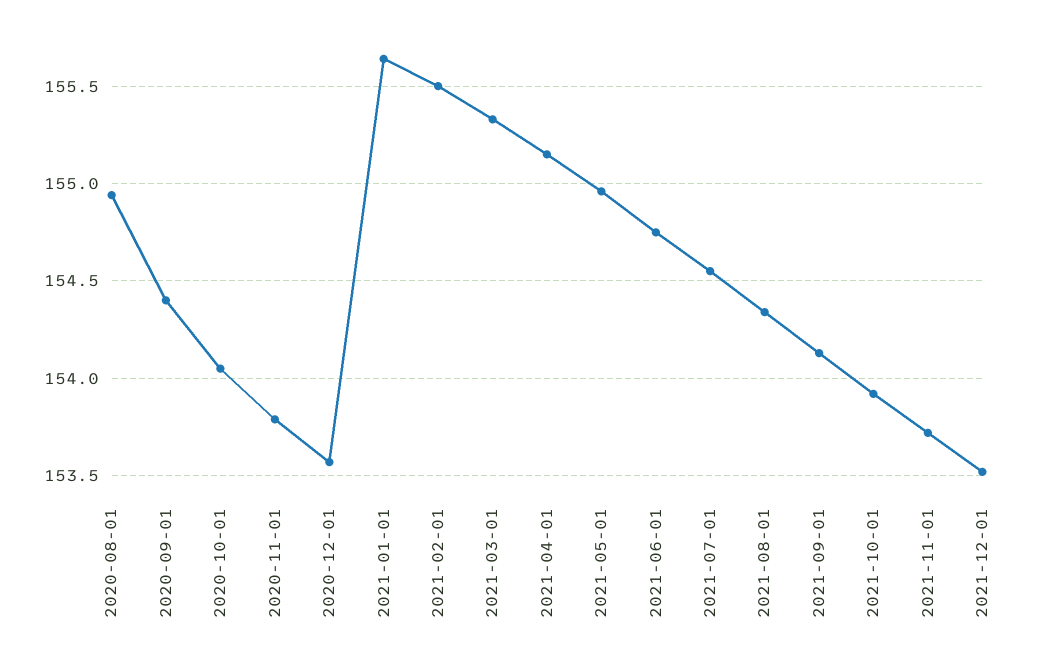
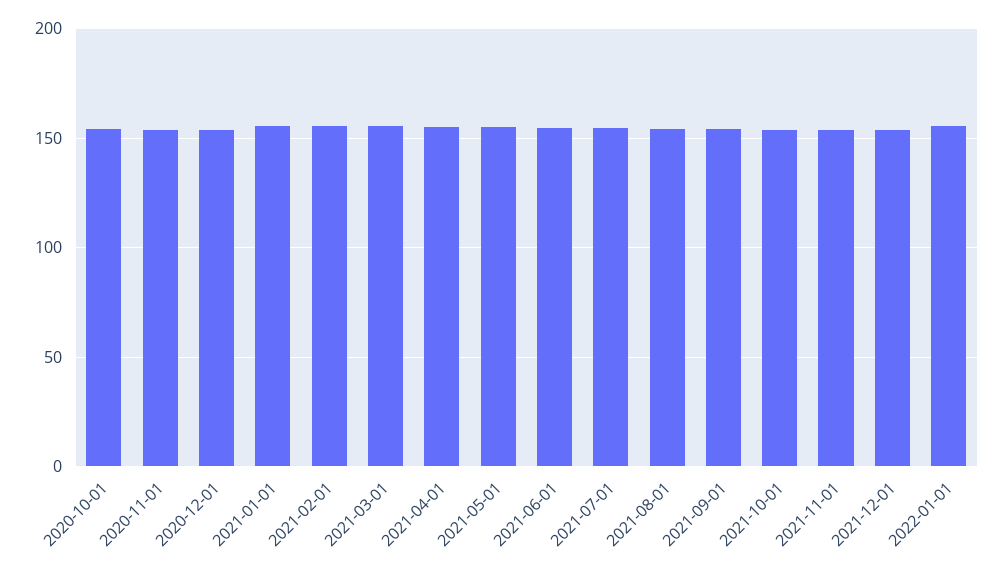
2020-08-01: 154.95 -> none
2020-09-01: 154.4 -> none
2022-01-01: none -> 155

